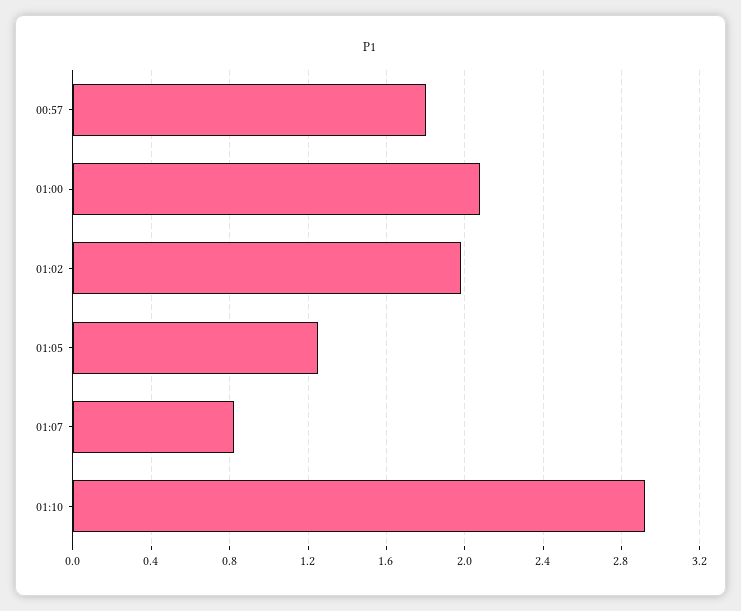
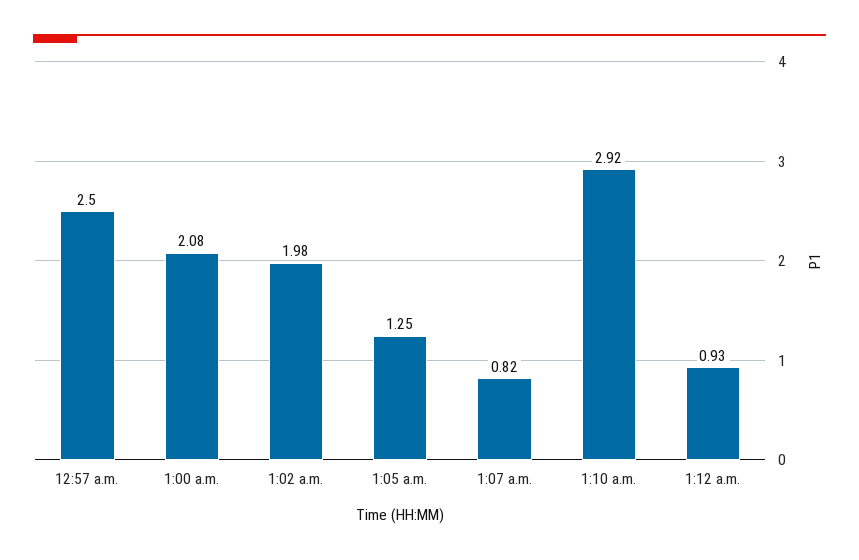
00:57: 1.8 -> 2.5
1:12 a.m.: none -> 0.93

